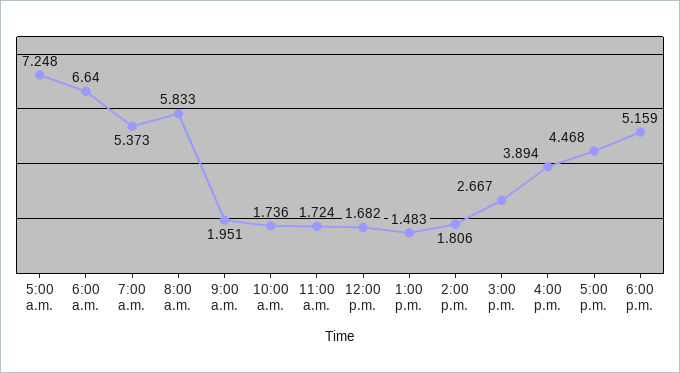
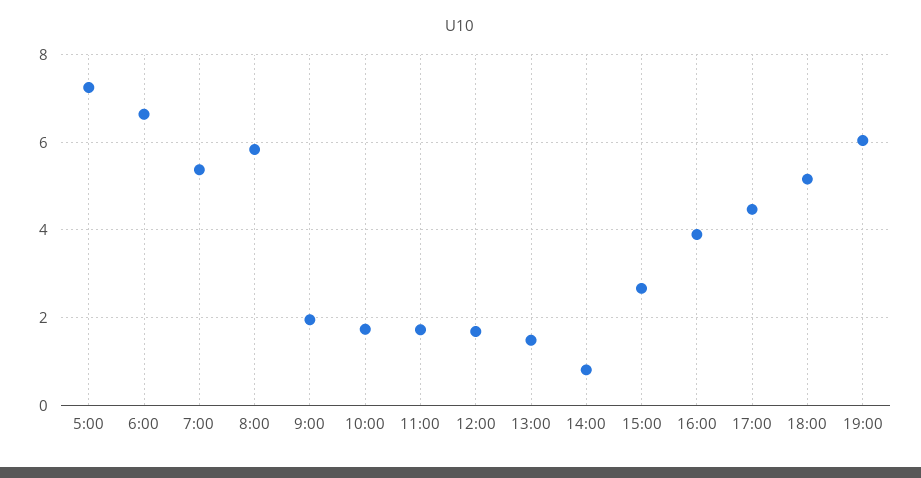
2:00 p.m.: 1.806 -> 0.8
19:00: none -> 6

